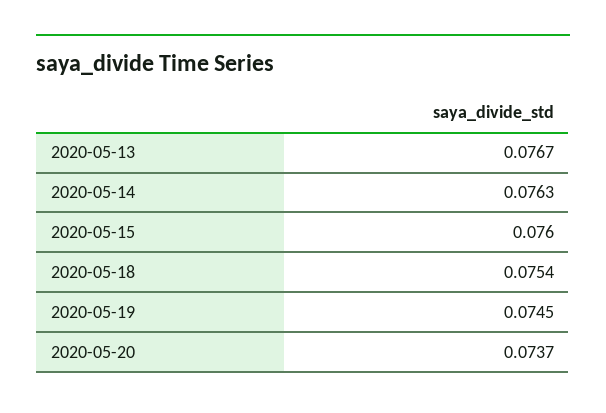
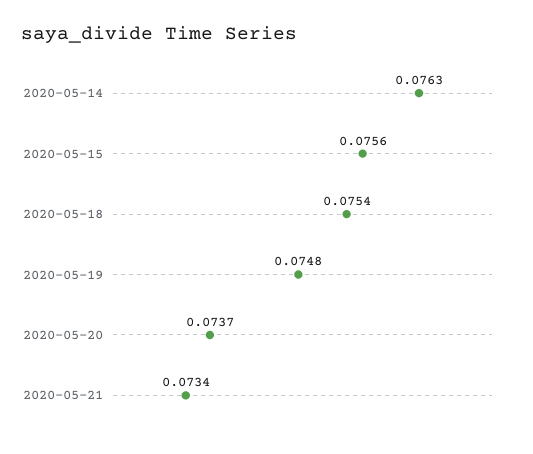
2020-05-13: 0.0767 -> none
2020-05-15: 0.076 -> 0.0756
2020-05-19: 0.0745 -> 0.0748
2020-05-21: none -> 0.0734

